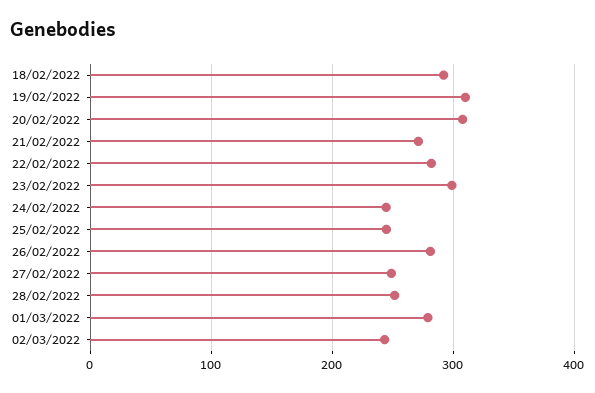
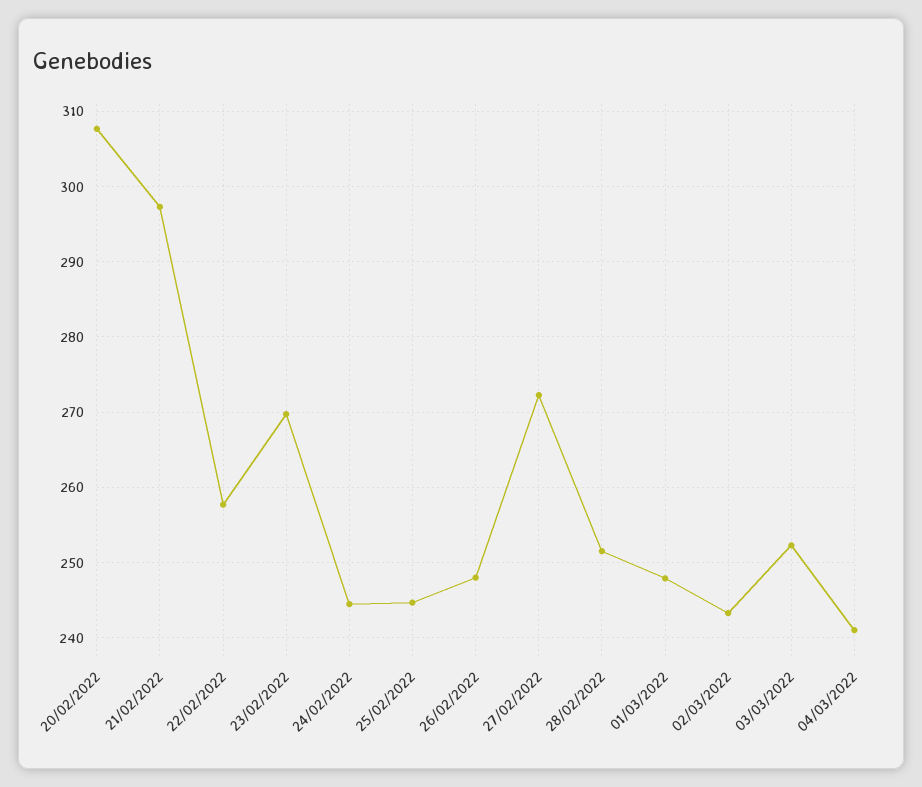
18/02/2022: 290 -> none
19/02/2022: 310 -> none
21/02/2022: 270 -> 297
22/02/2022: 280 -> 258
23/02/2022: 300 -> 270
26/02/2022: 280 -> 248
27/02/2022: 250 -> 272
01/03/2022: 280 -> 248
03/03/2022: none -> 252
04/03/2022: none -> 241

